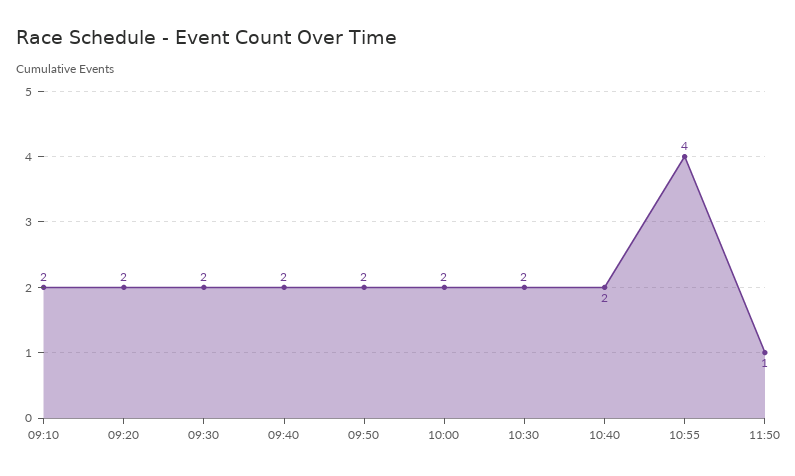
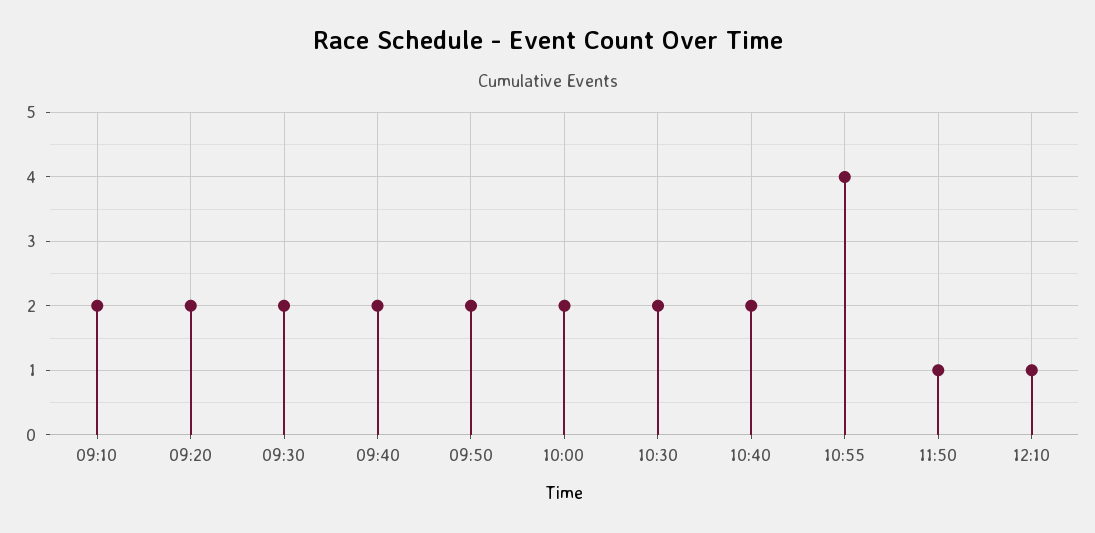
12:10: none -> 1

